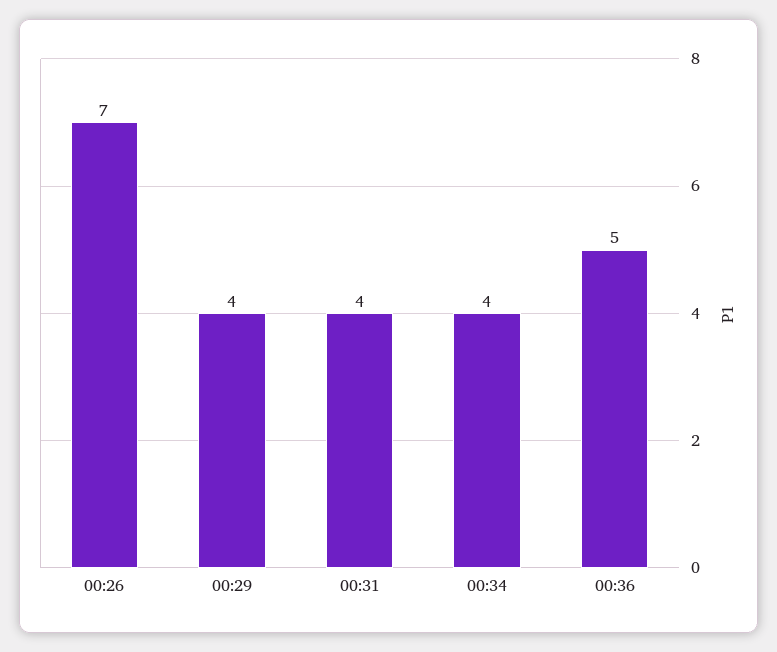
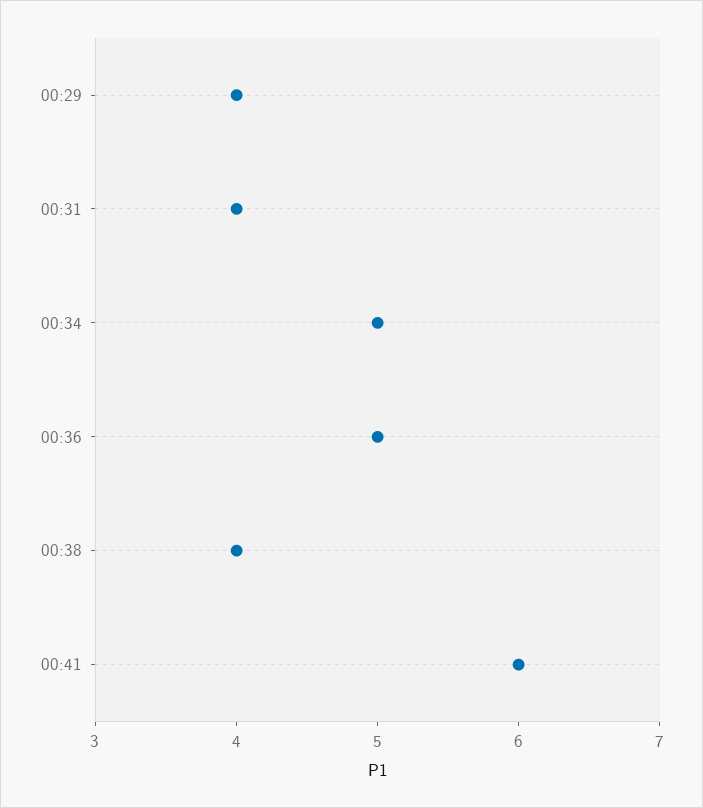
00:26: 7 -> none
00:34: 4 -> 5
00:38: none -> 4
00:41: none -> 6

